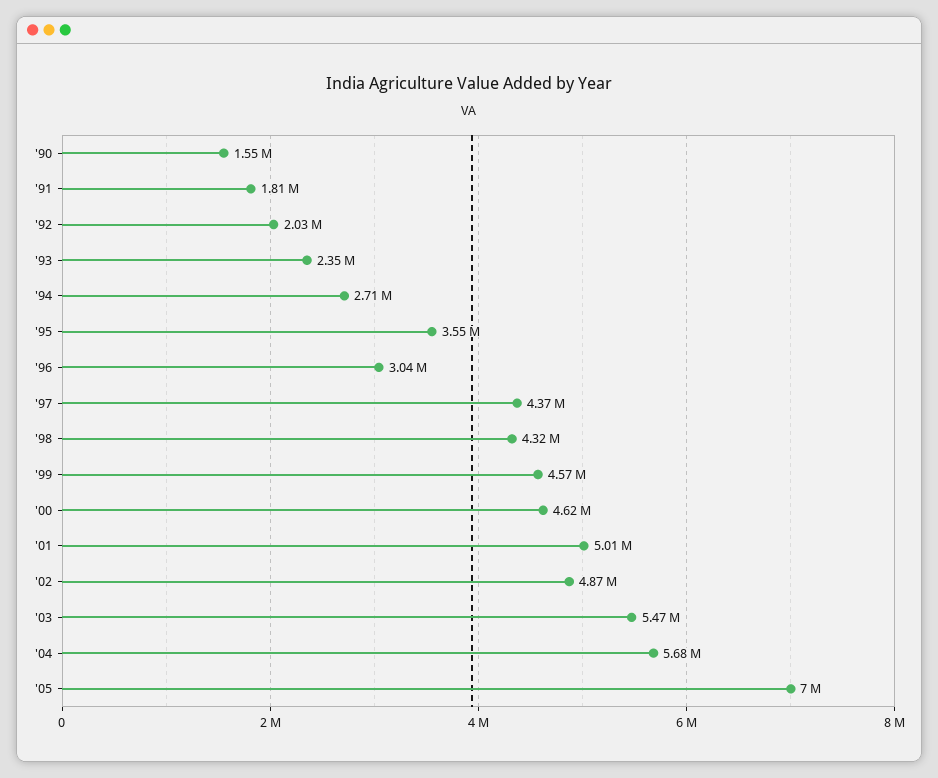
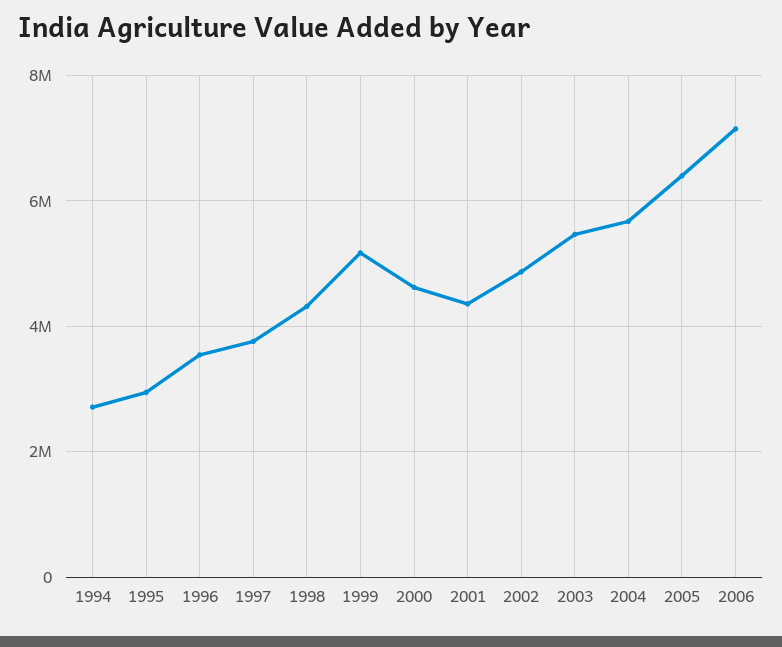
'90: 1550000 -> none
'91: 1810000 -> none
'92: 2030000 -> none
'93: 2350000 -> none
'95: 3550000 -> 3000000
'96: 3040000 -> 3600000
'97: 4370000 -> 3800000
'99: 4570000 -> 5200000
'01: 5010000 -> 4400000
'05: 7000000 -> 6400000
2006: none -> 7200000

